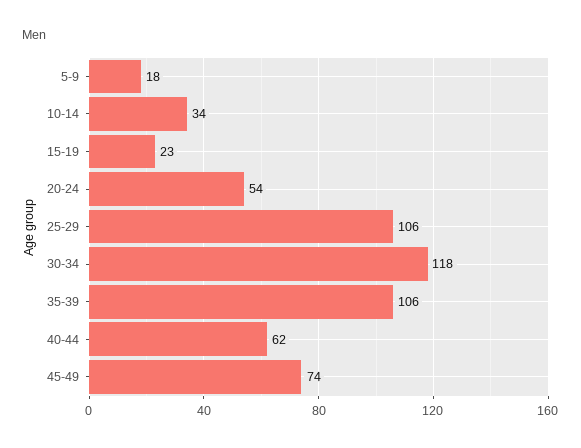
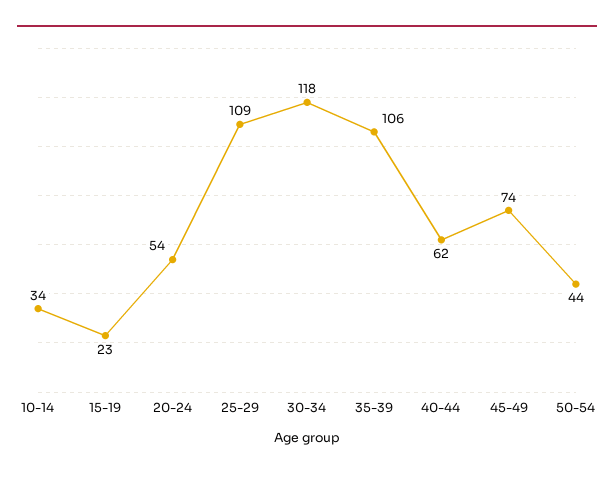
5-9: 18 -> none
25-29: 106 -> 109
50-54: none -> 44

